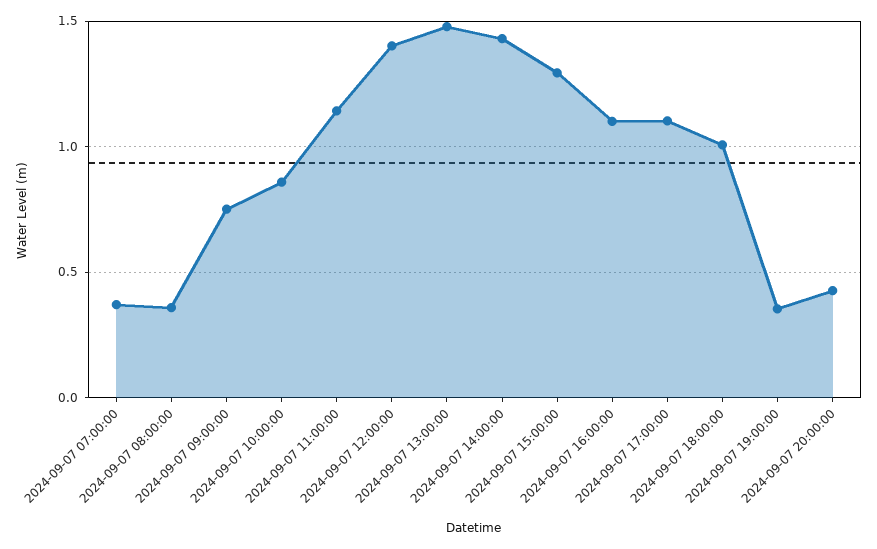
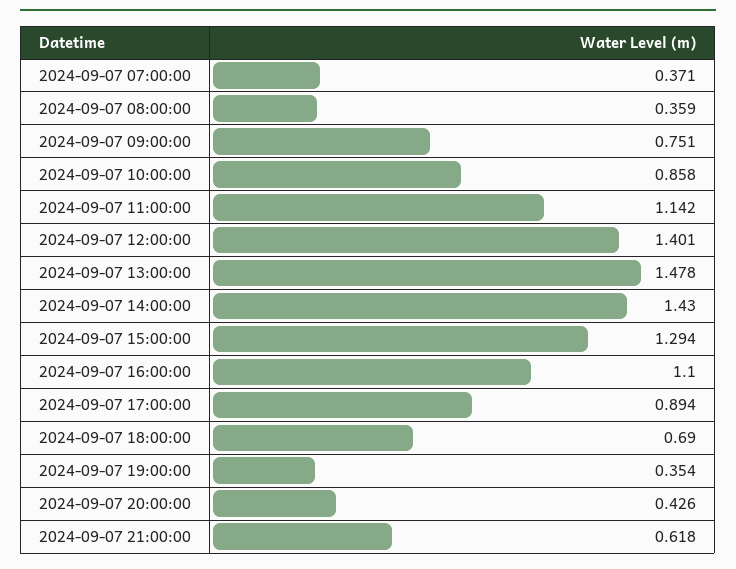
2024-09-07 17:00:00: 1.1 -> 0.894
2024-09-07 18:00:00: 1 -> 0.69
2024-09-07 21:00:00: none -> 0.618

